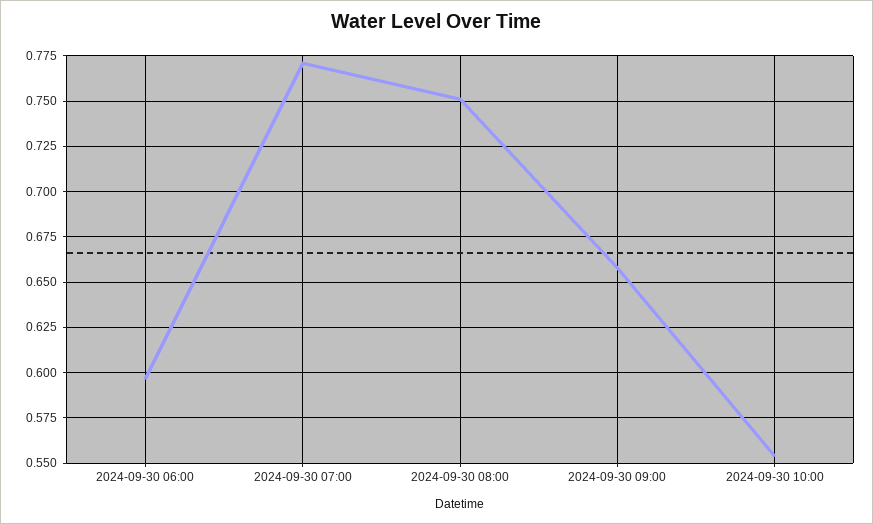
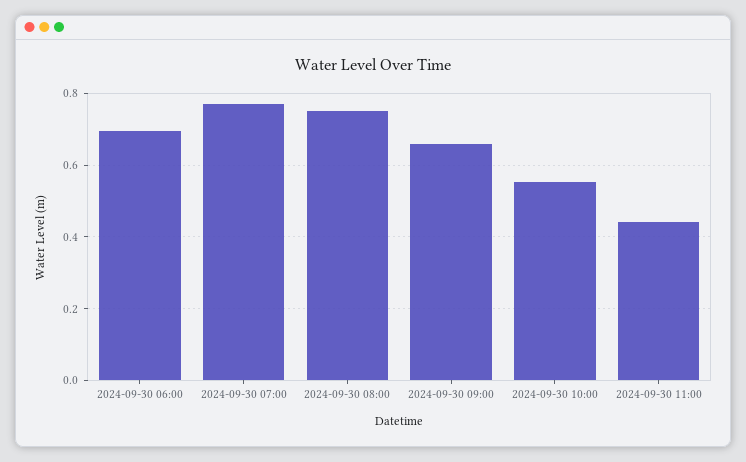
2024-09-30 06:00: 0.595 -> 0.7
2024-09-30 11:00: none -> 0.44

